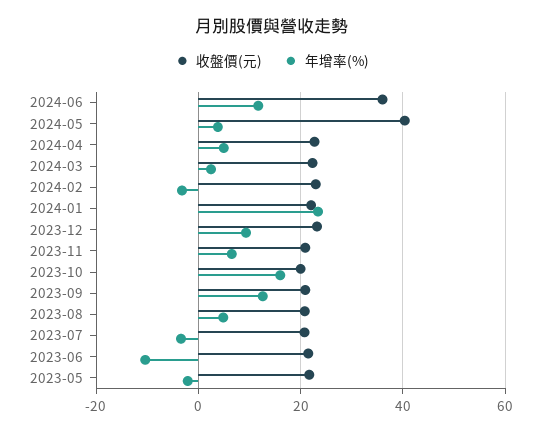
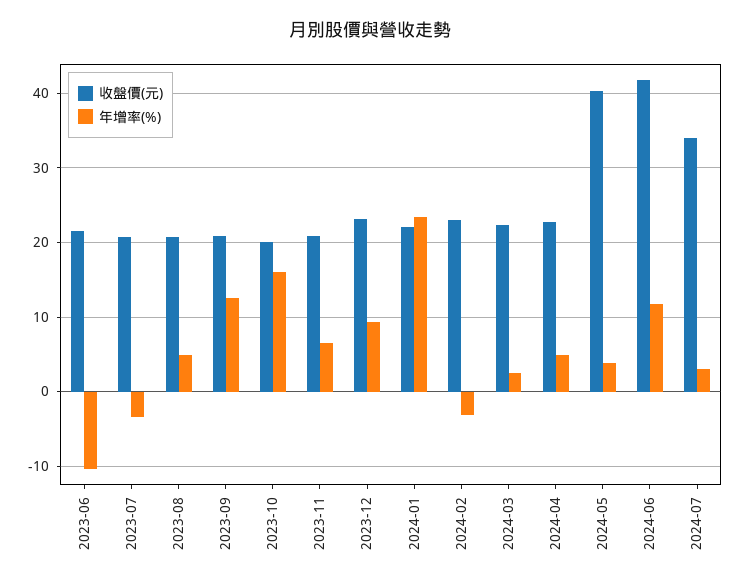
收盤價(元), 2024-06: 36 -> 42
收盤價(元), 2023-05: 22 -> none
年增率(%), 2023-05: -2 -> none
收盤價(元), 2024-07: none -> 34
年增率(%), 2024-07: none -> 3

